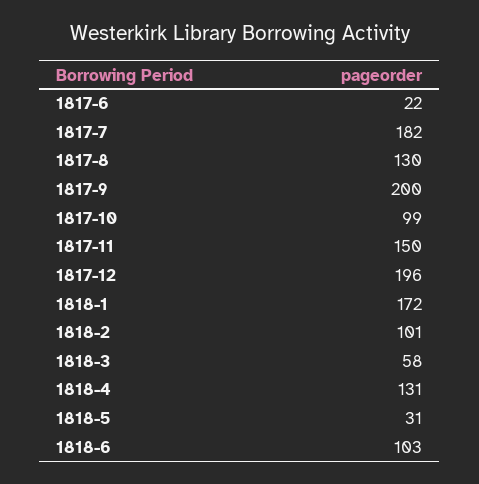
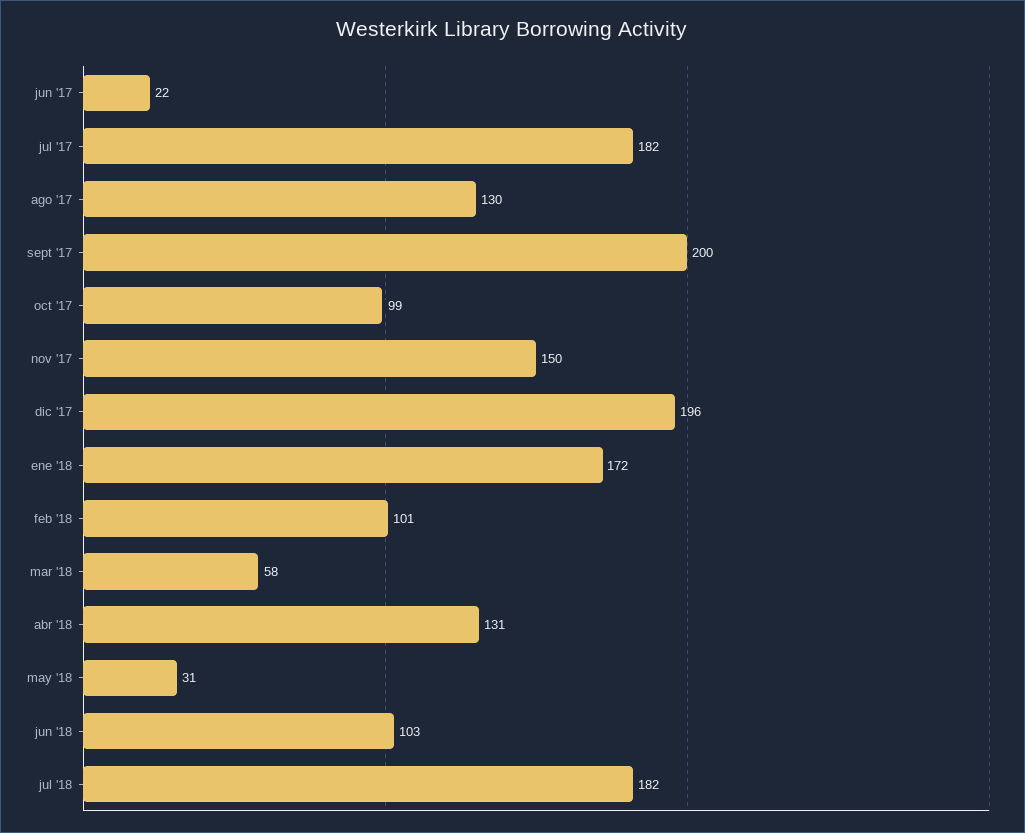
jul '18: none -> 182

